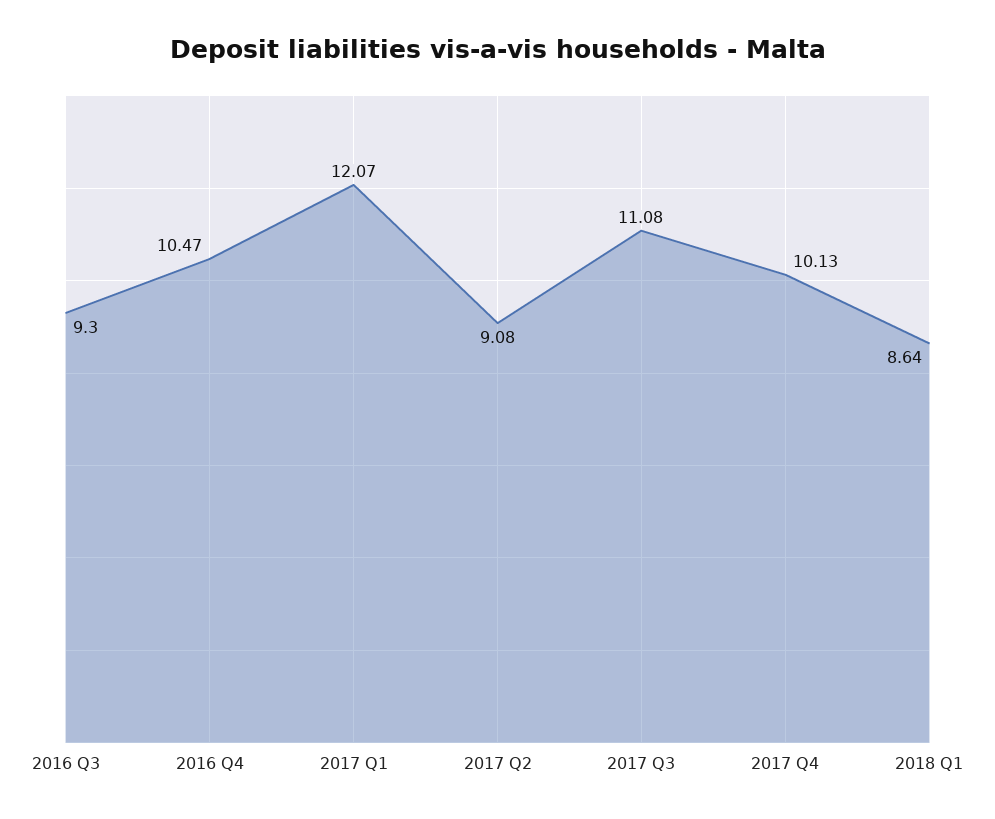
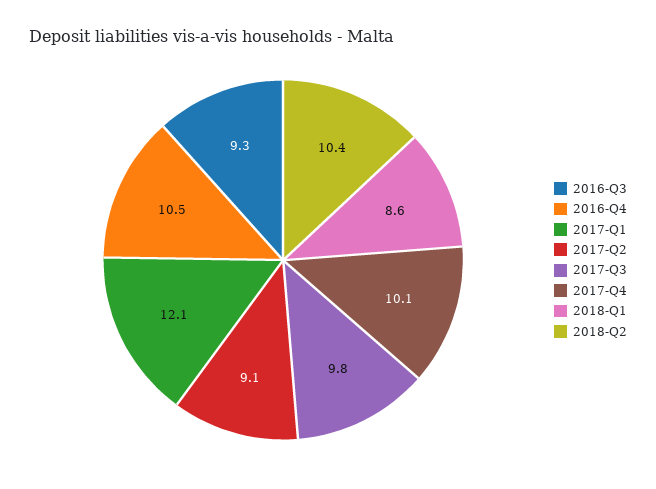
2017 Q3: 11.08 -> 9.8
2018-Q2: none -> 10.4

